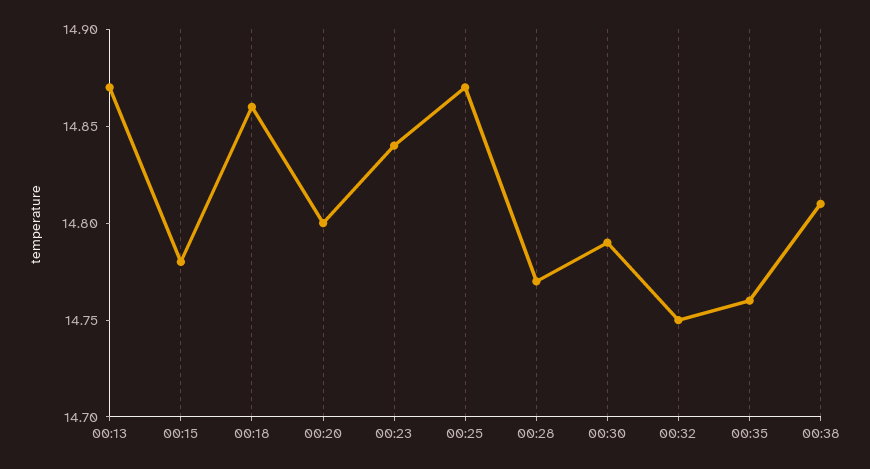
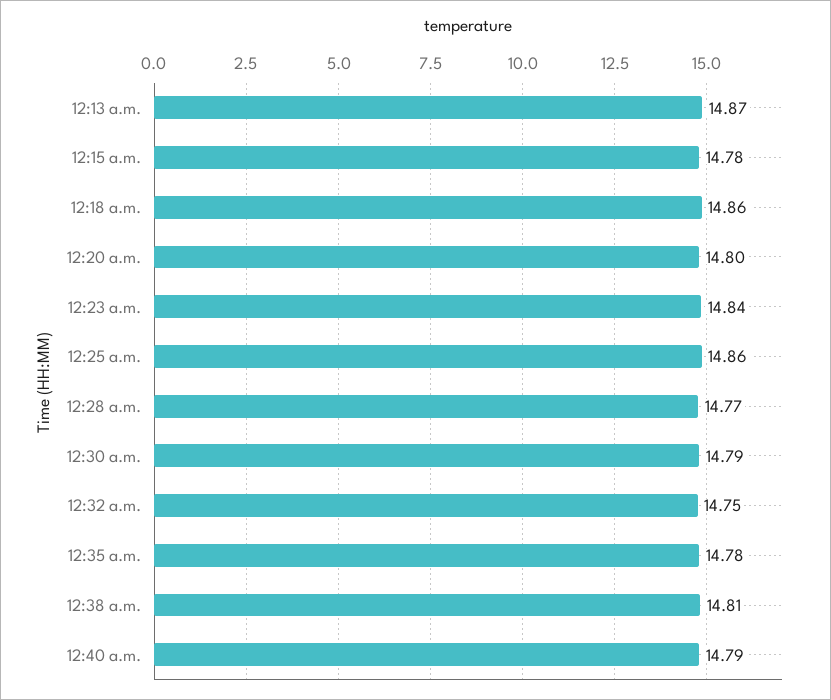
00:25: 14.87 -> 14.86
00:35: 14.76 -> 14.78
12:40 a.m.: none -> 14.79

